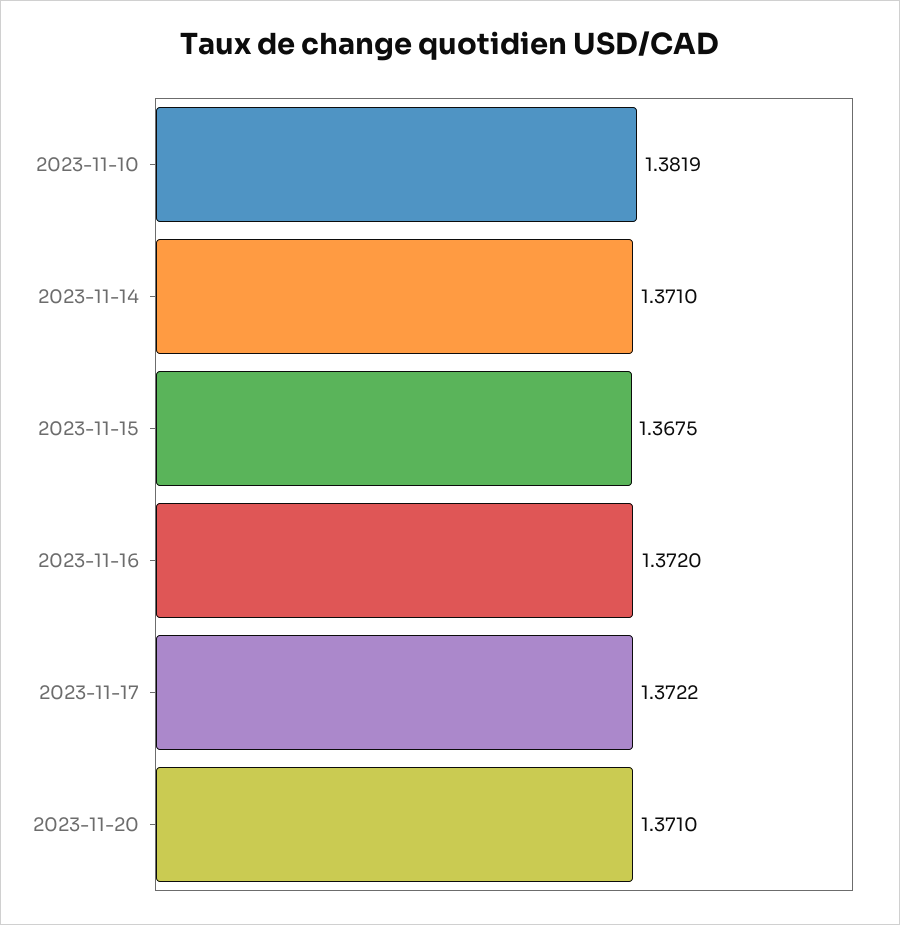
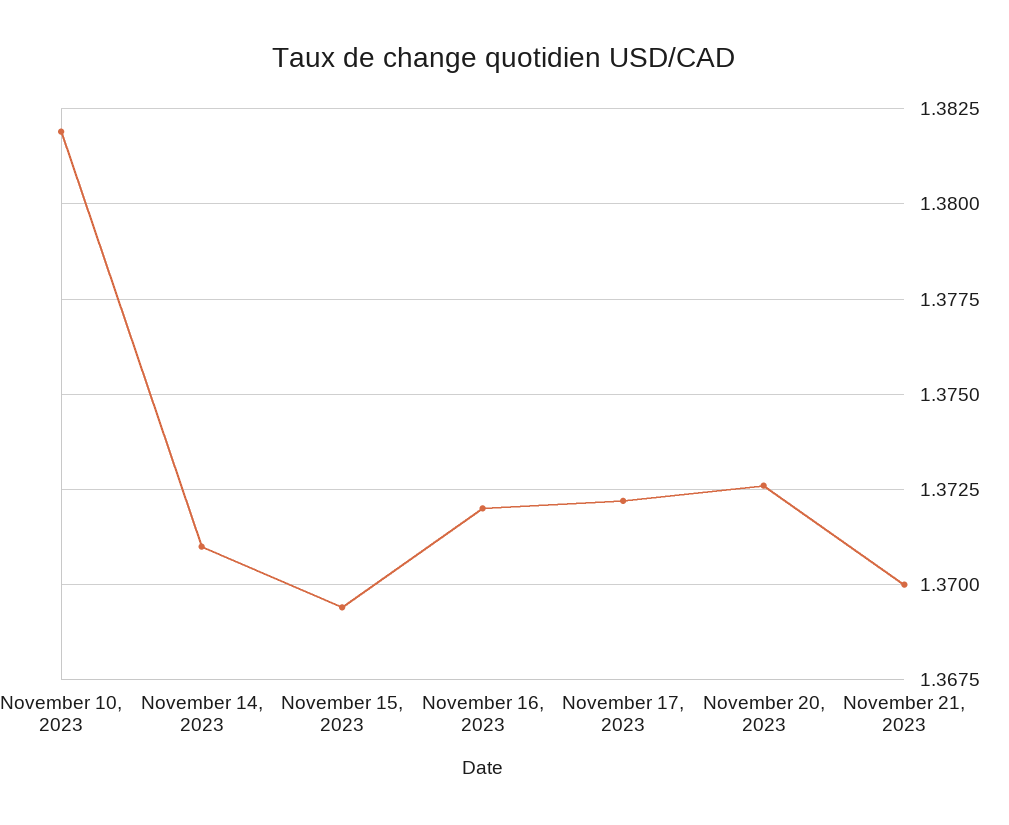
2023-11-15: 1.3675 -> 1.3695
2023-11-20: 1.371 -> 1.3725
November 21, 2023: none -> 1.37

